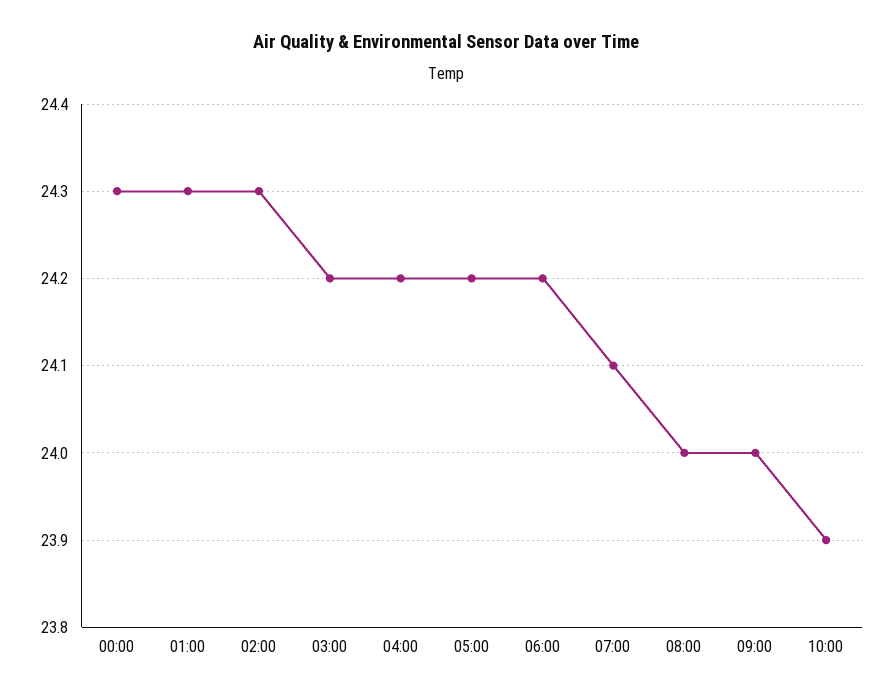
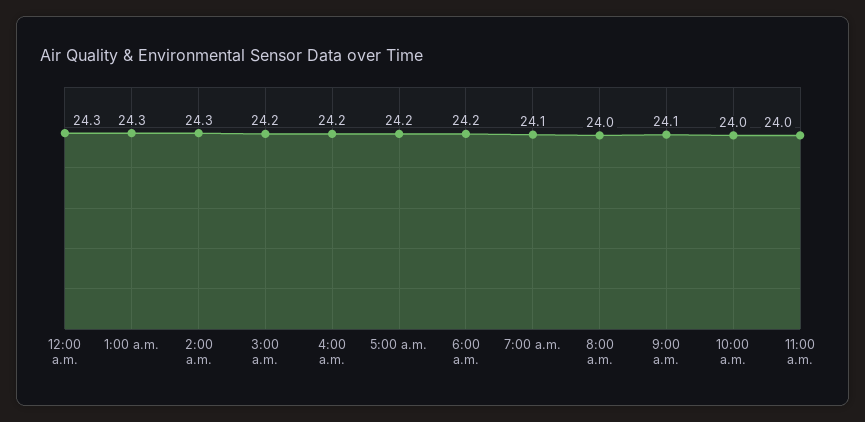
09:00: 24 -> 24.1
10:00: 23.9 -> 24
11:00 a.m.: none -> 24

